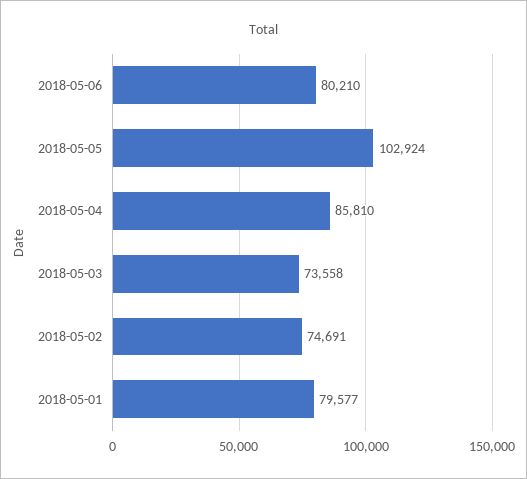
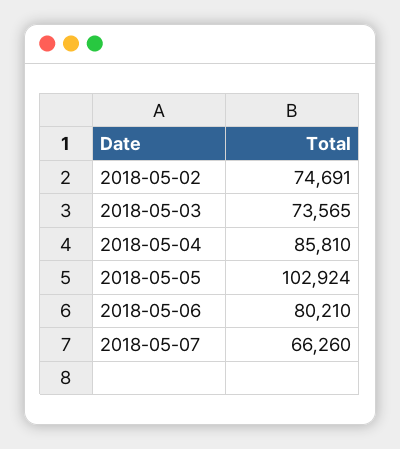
2018-05-03: 73558 -> 73565
2018-05-01: 79577 -> none
2018-05-07: none -> 66260

